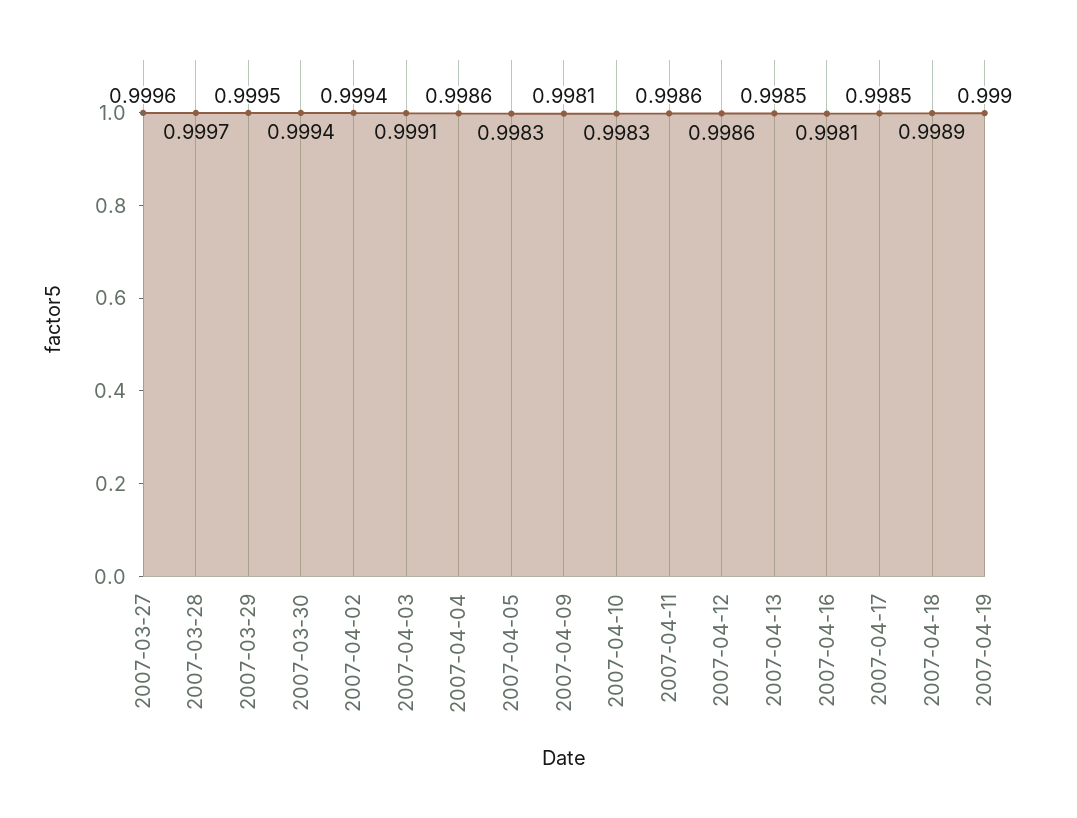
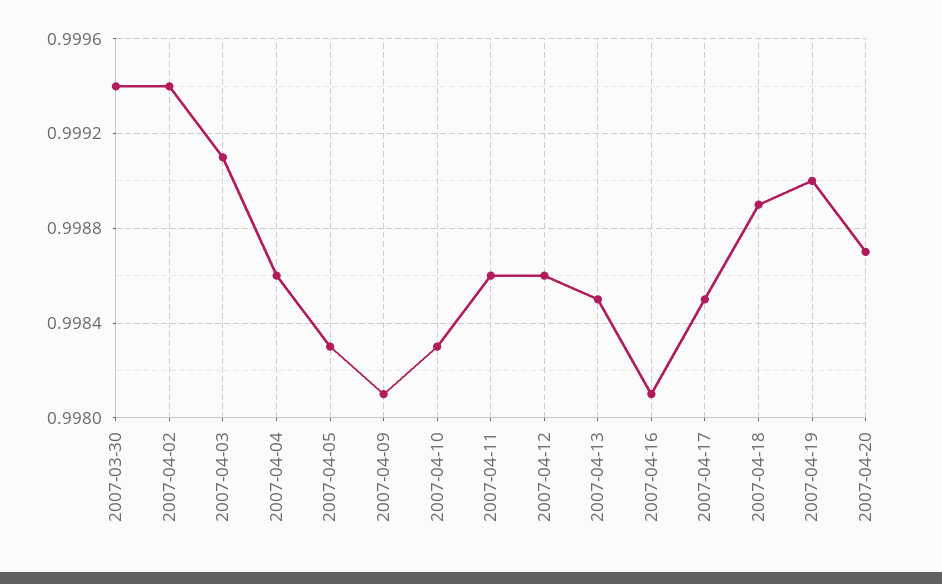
2007-03-27: 0.9996 -> none
2007-03-28: 0.9997 -> none
2007-03-29: 0.9995 -> none
2007-04-20: none -> 0.9987

